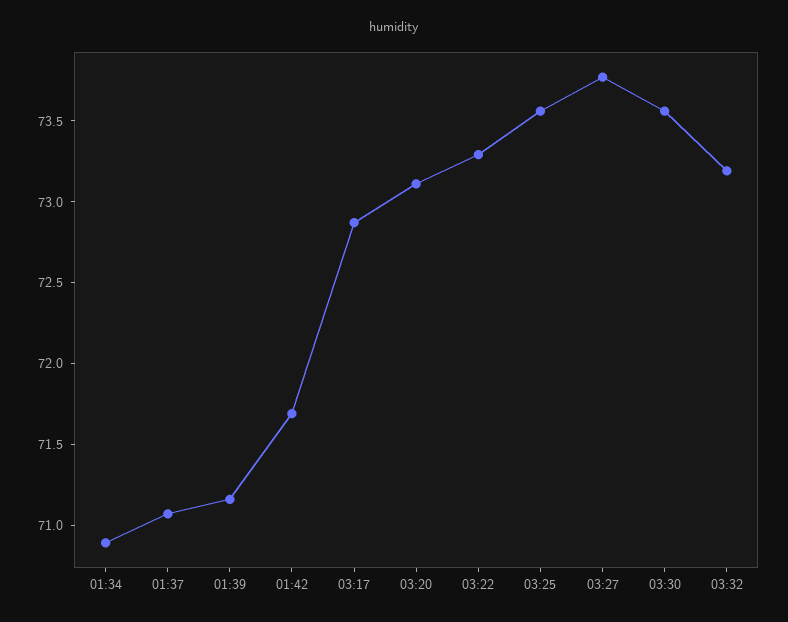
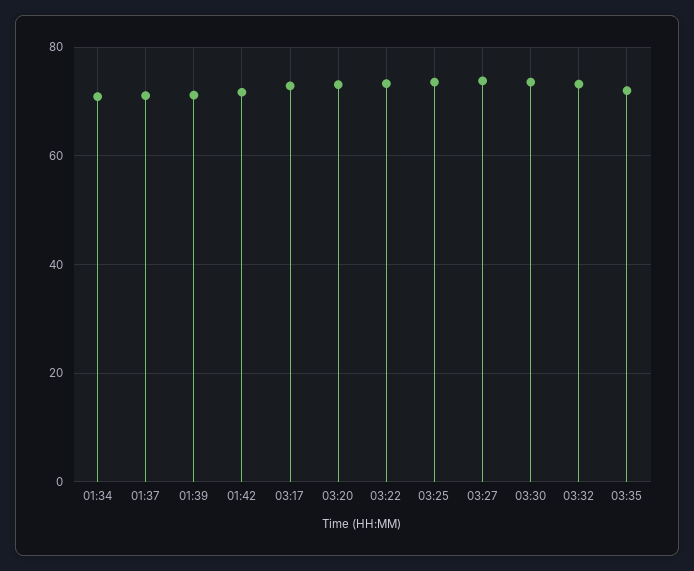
03:35: none -> 72

